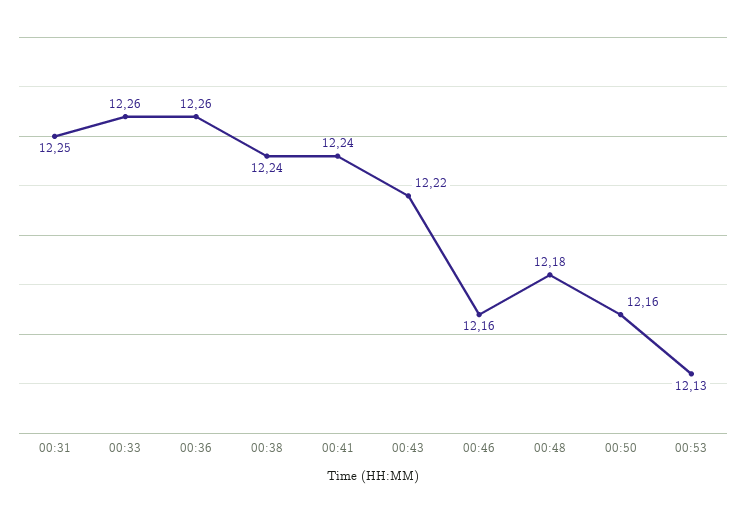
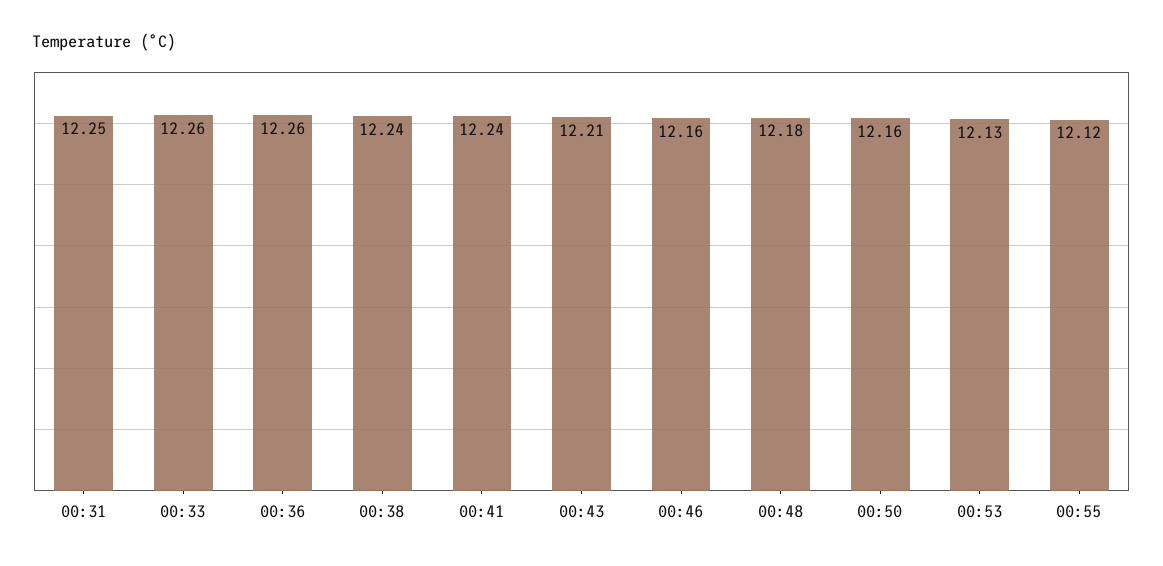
00:43: 12.22 -> 12.21
00:55: none -> 12.12

